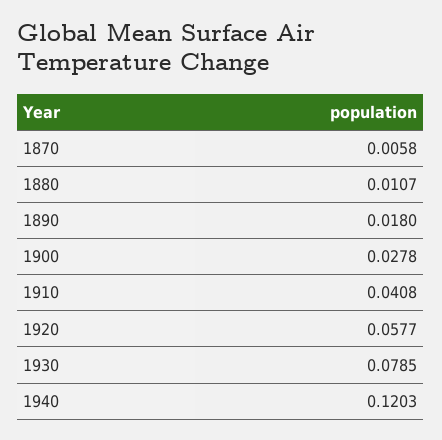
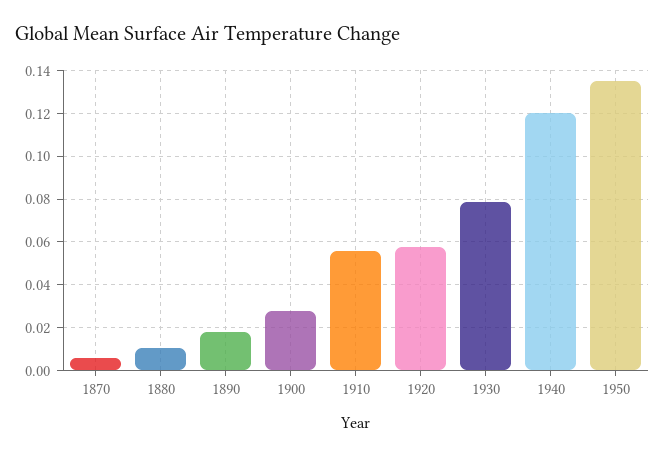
1910: 0.0408 -> 0.055
1950: none -> 0.135

